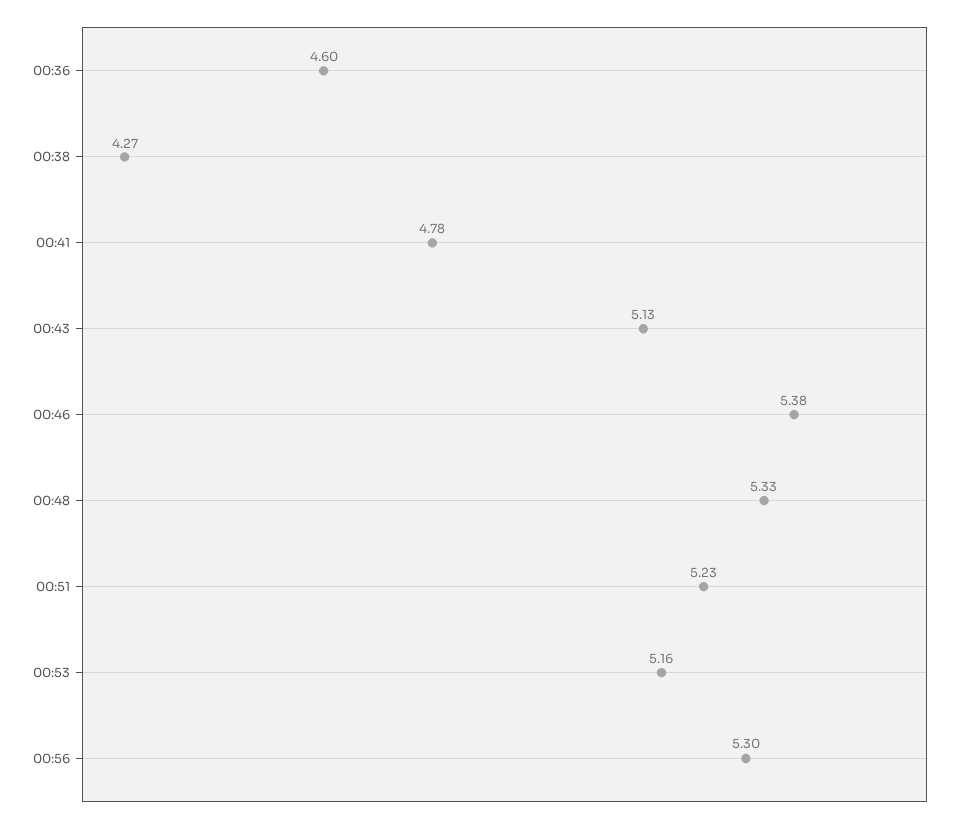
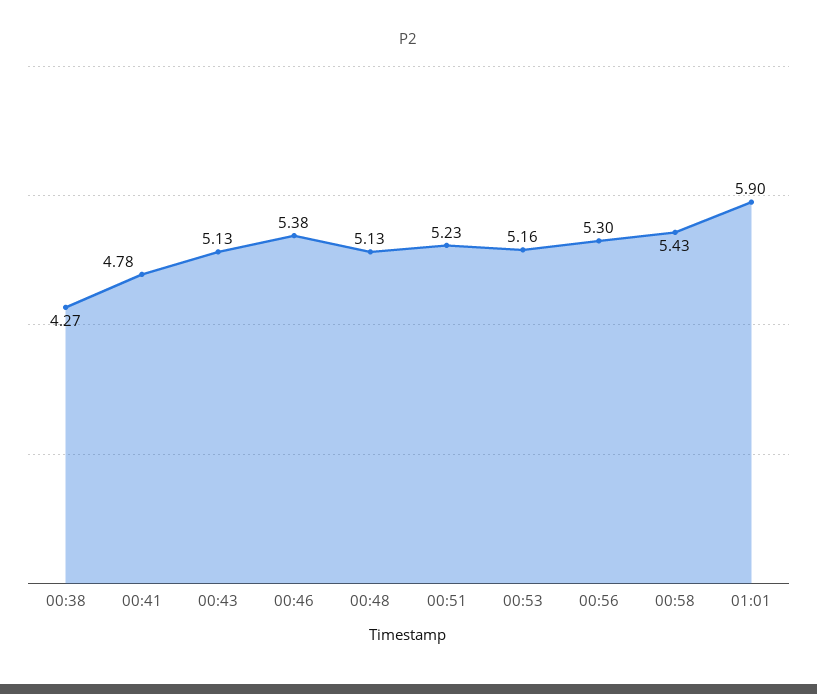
00:36: 4.6 -> none
00:48: 5.33 -> 5.13
00:58: none -> 5.43
01:01: none -> 5.9

